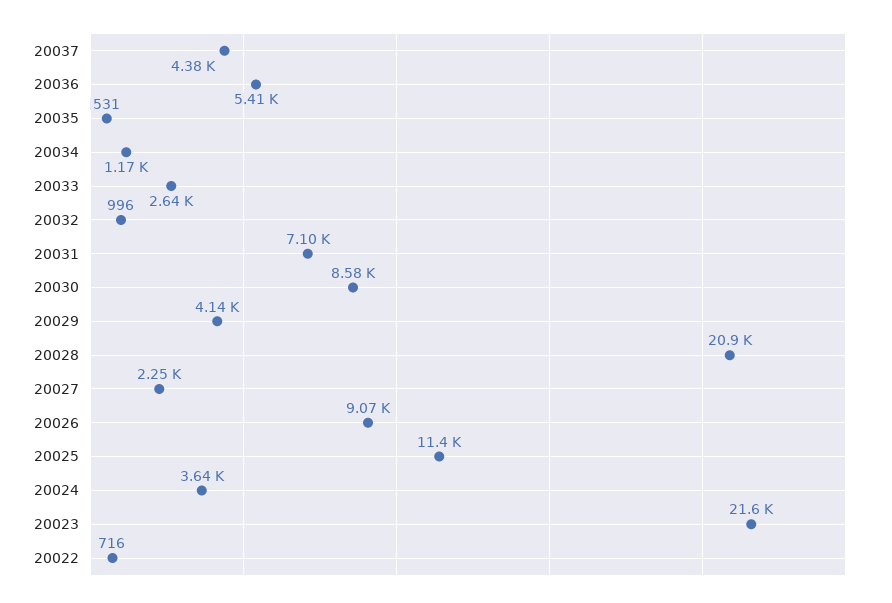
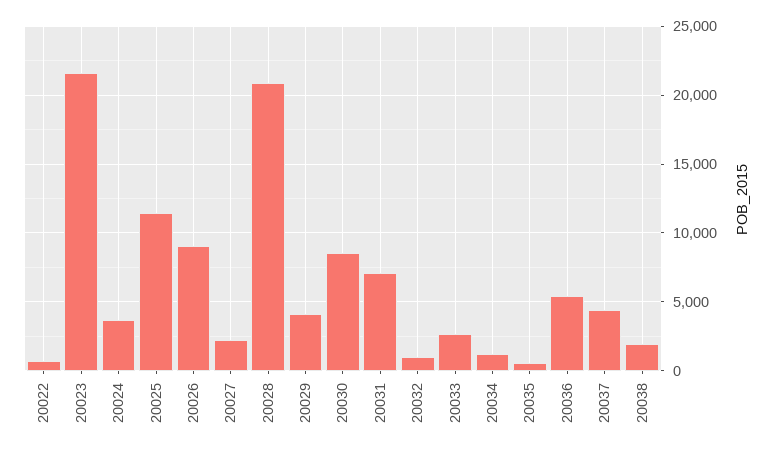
20038: none -> 2000

